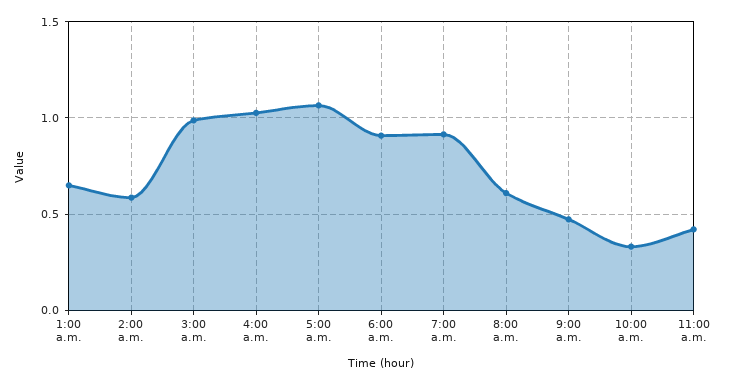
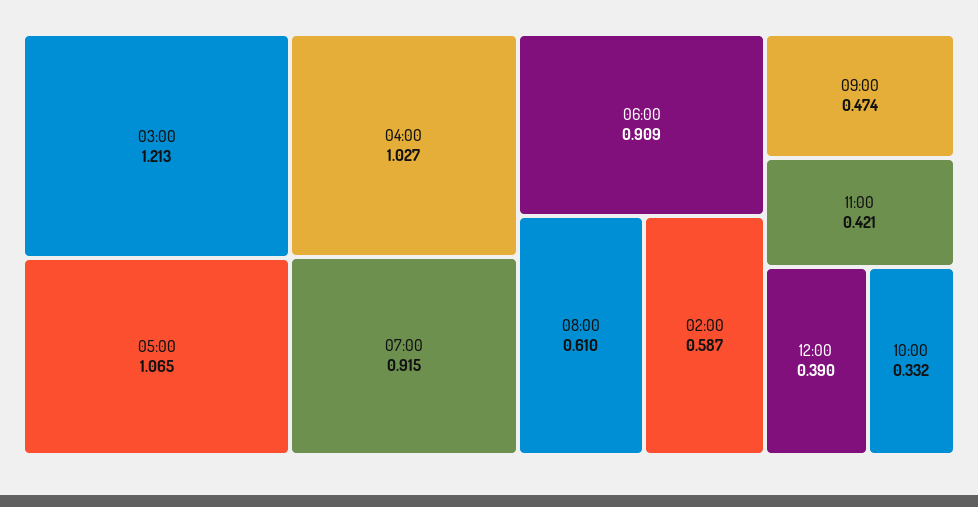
1:00 a.m.: 0.65 -> none
3:00 a.m.: 1 -> 1.213
12:00: none -> 0.39

